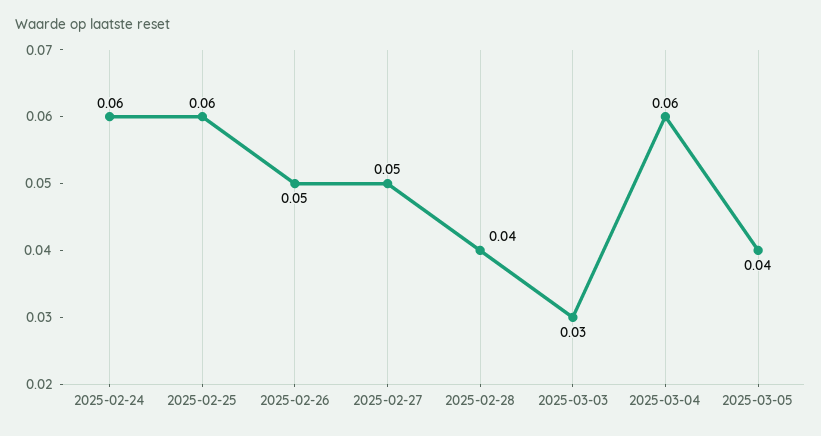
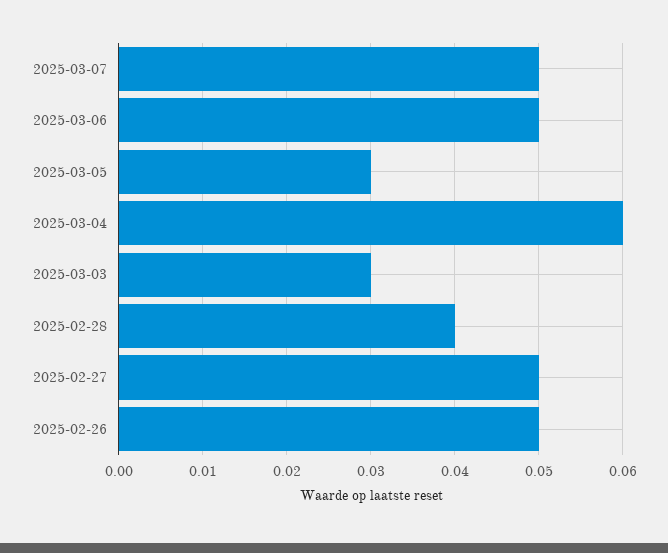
2025-02-24: 0.06 -> none
2025-02-25: 0.06 -> none
2025-03-05: 0.04 -> 0.03
2025-03-07: none -> 0.05
2025-03-06: none -> 0.05

